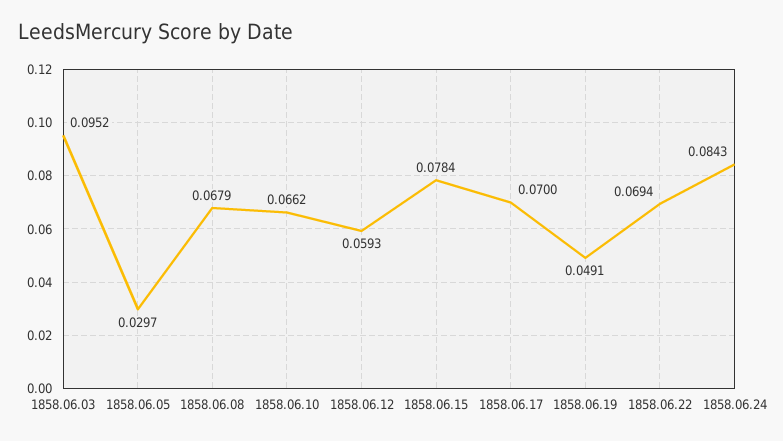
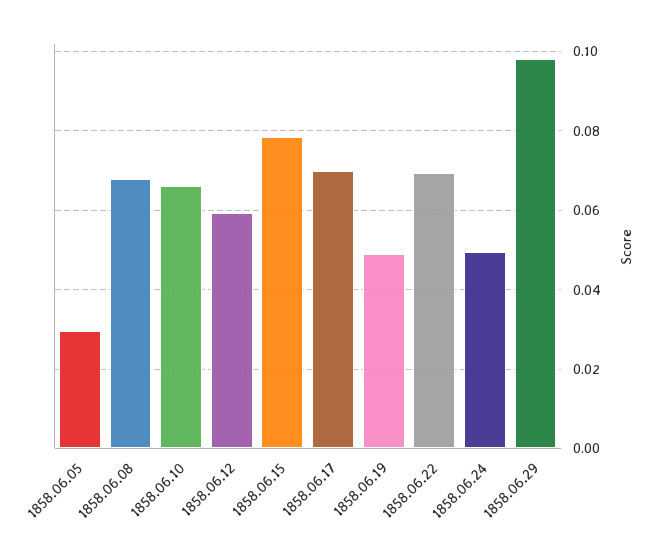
1858.06.03: 0.0952 -> none
1858.06.24: 0.0843 -> 0.05
1858.06.29: none -> 0.098

